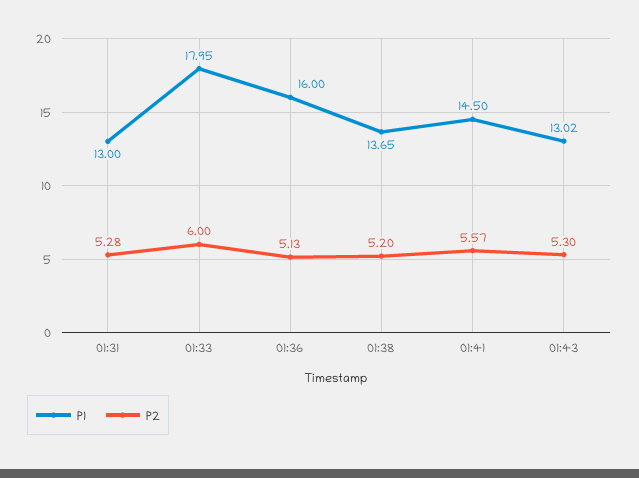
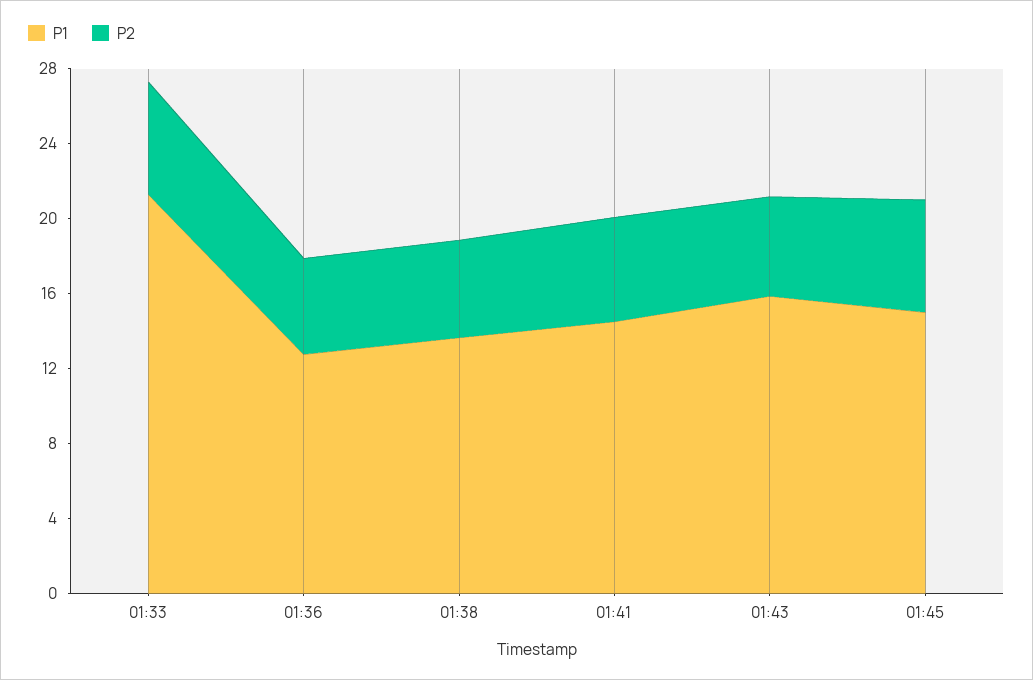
P1, 01:31: 13 -> none
P2, 01:31: 5.28 -> none
P1, 01:33: 17.95 -> 21
P1, 01:36: 16 -> 13
P1, 01:43: 13.02 -> 16
P1, 01:45: none -> 15
P2, 01:45: none -> 6

